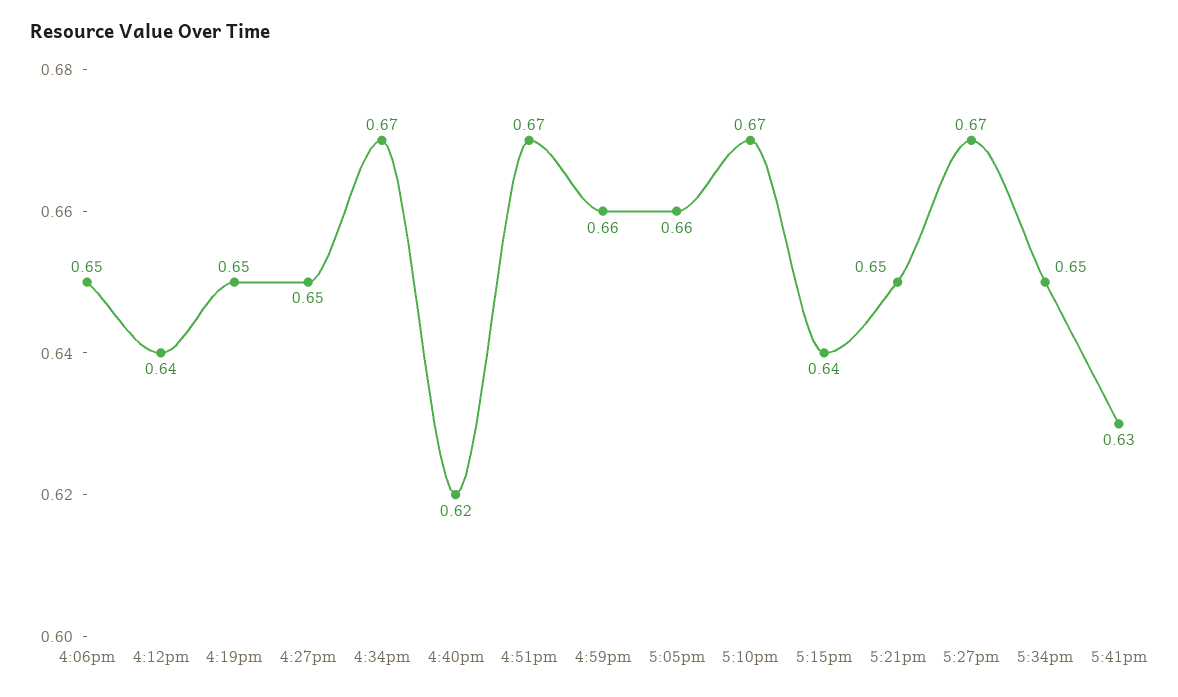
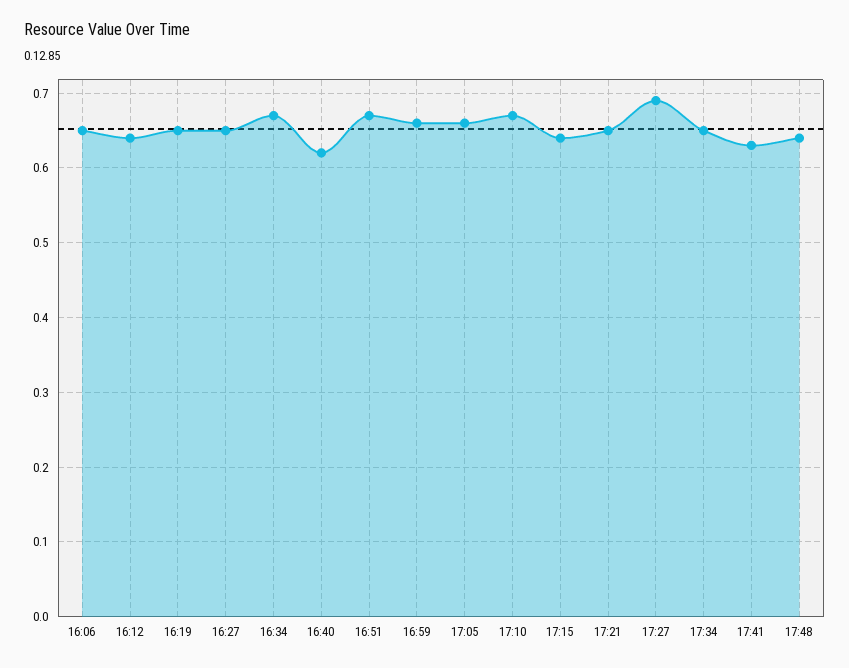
5:27pm: 0.67 -> 0.69
17:48: none -> 0.64

